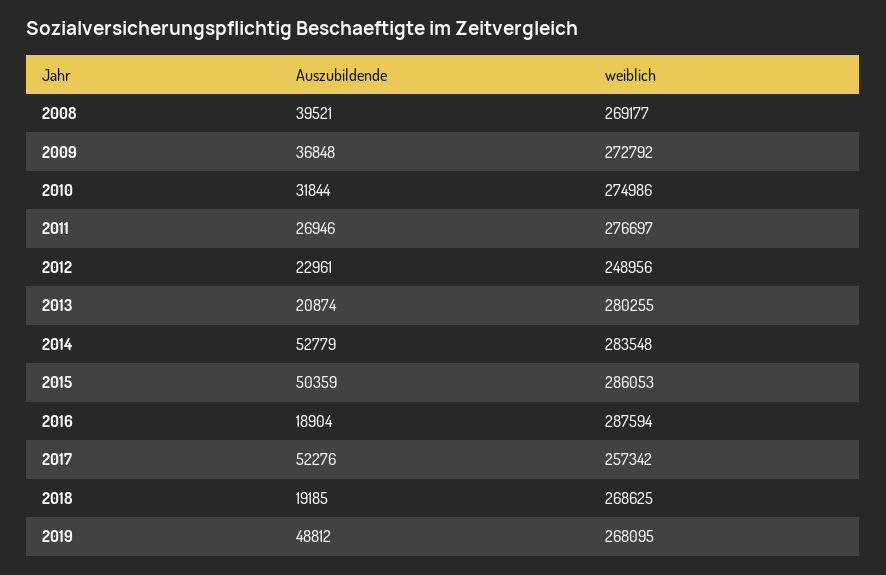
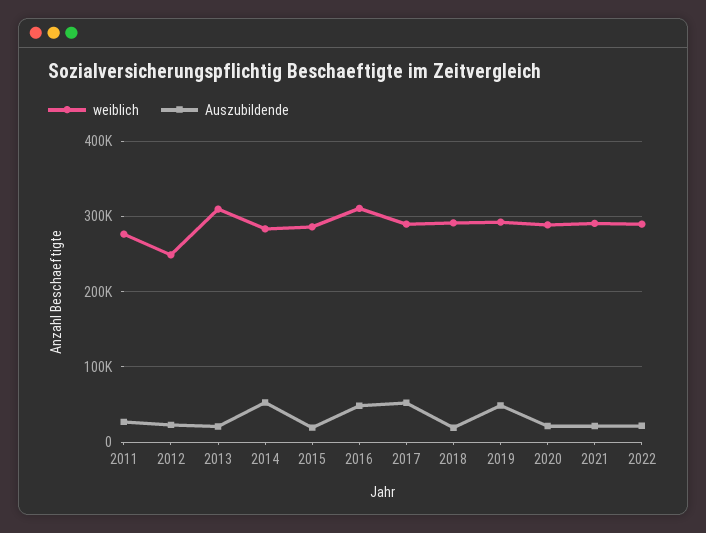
Auszubildende, 2008: 39521 -> none
weiblich, 2008: 269177 -> none
Auszubildende, 2009: 36848 -> none
weiblich, 2009: 272792 -> none
Auszubildende, 2010: 31844 -> none
weiblich, 2010: 274986 -> none
weiblich, 2013: 280255 -> 310000
Auszubildende, 2015: 50359 -> 20000
Auszubildende, 2016: 18904 -> 50000
weiblich, 2016: 287594 -> 310000
weiblich, 2017: 257342 -> 290000
weiblich, 2018: 268625 -> 290000
weiblich, 2019: 268095 -> 290000
weiblich, 2020: none -> 290000
Auszubildende, 2020: none -> 20000
weiblich, 2021: none -> 290000
Auszubildende, 2021: none -> 20000
weiblich, 2022: none -> 290000
Auszubildende, 2022: none -> 20000

